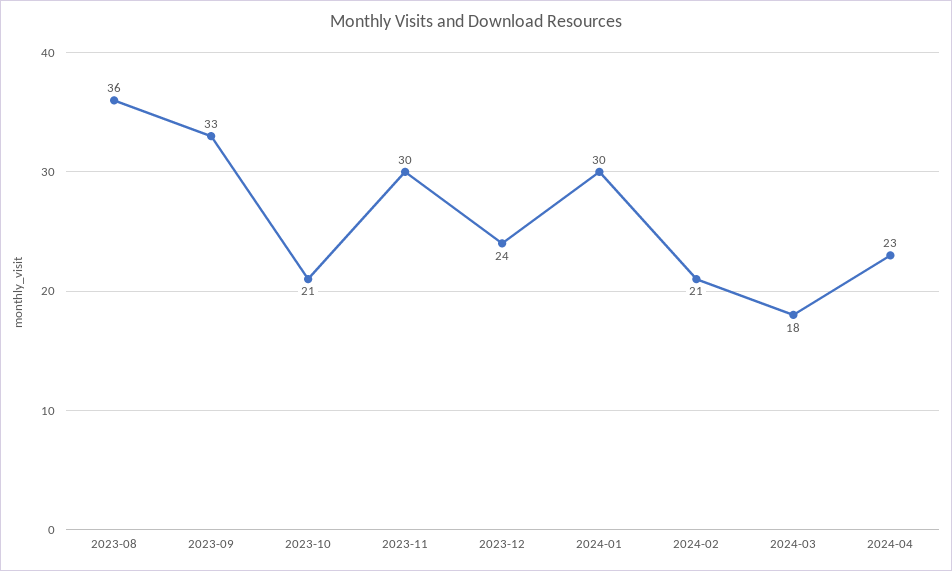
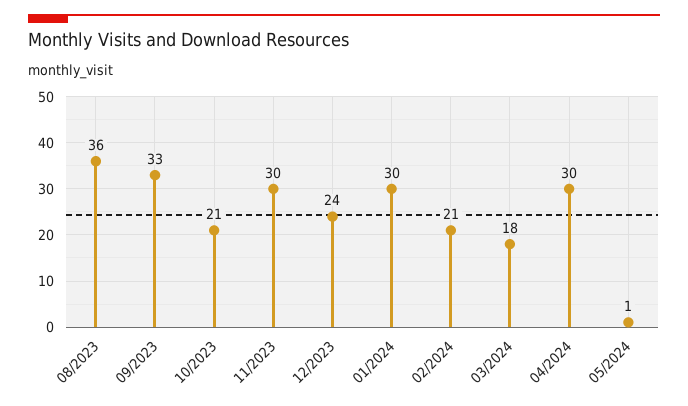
2024-04: 23 -> 30
05/2024: none -> 1

